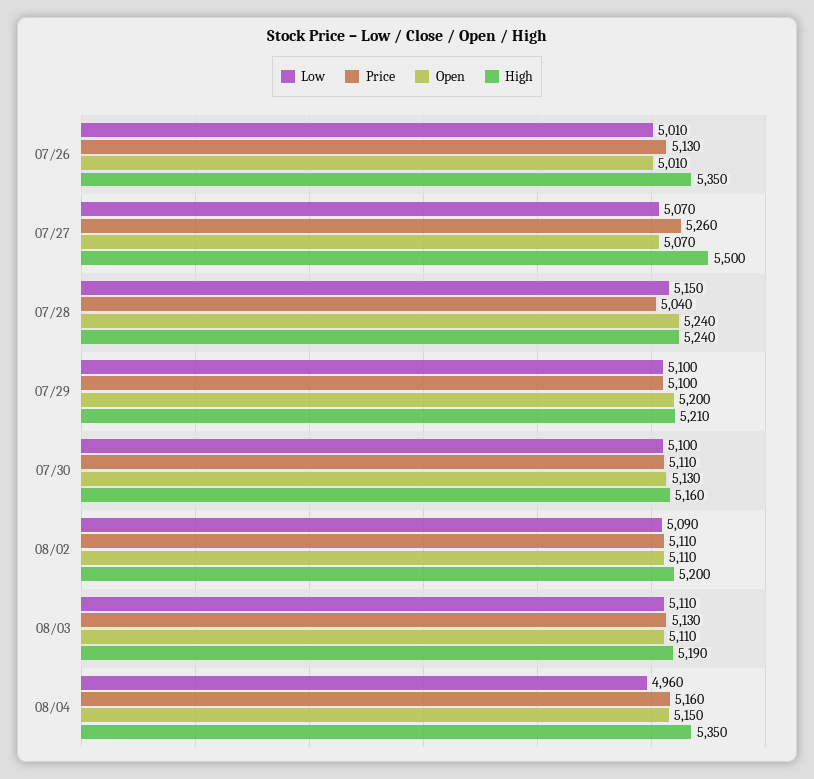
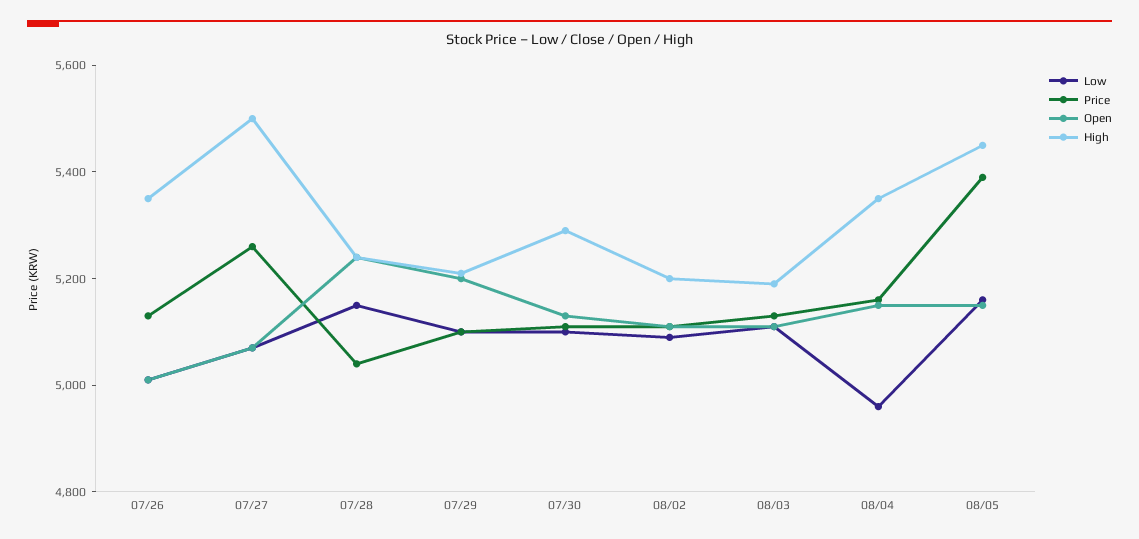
High, 07/30: 5160 -> 5300
Low, 08/05: none -> 5150
Price, 08/05: none -> 5400
Open, 08/05: none -> 5150
High, 08/05: none -> 5450

